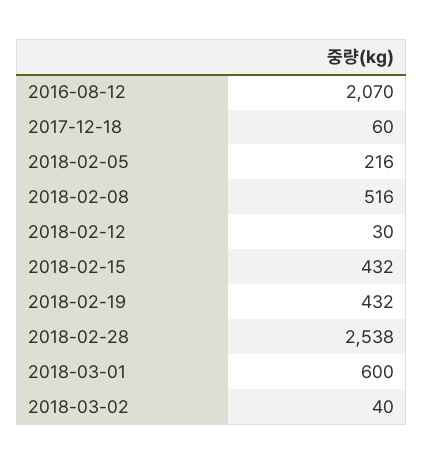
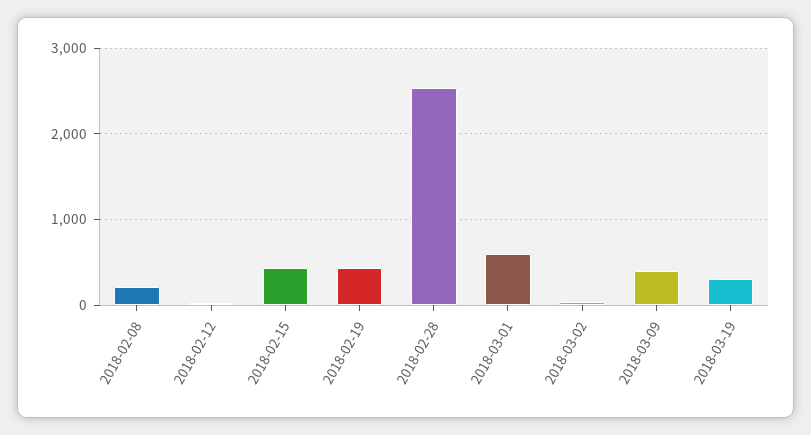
2016-08-12: 2070 -> none
2017-12-18: 60 -> none
2018-02-05: 216 -> none
2018-02-08: 516 -> 200
2018-03-09: none -> 400
2018-03-19: none -> 300

